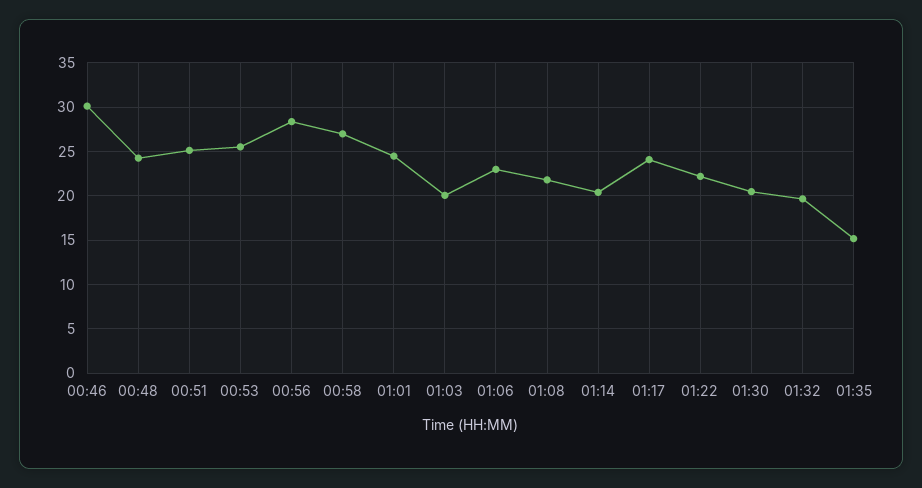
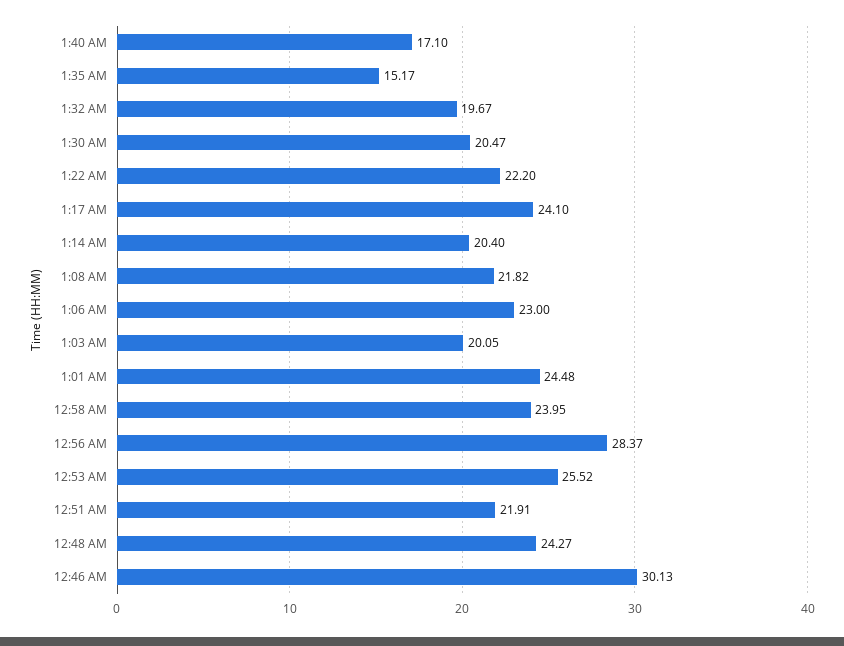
00:51: 25 -> 21.91
00:58: 27 -> 23.95
1:40 AM: none -> 17.1

